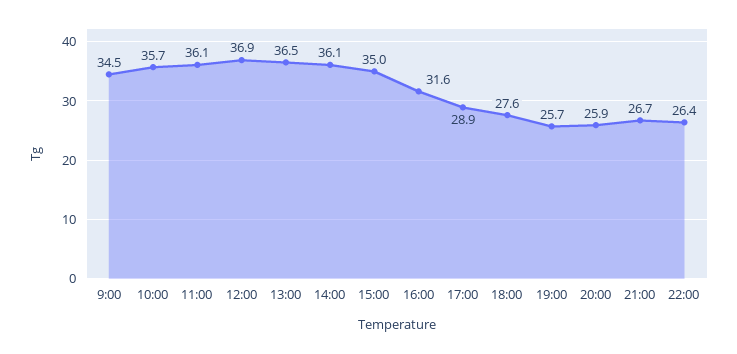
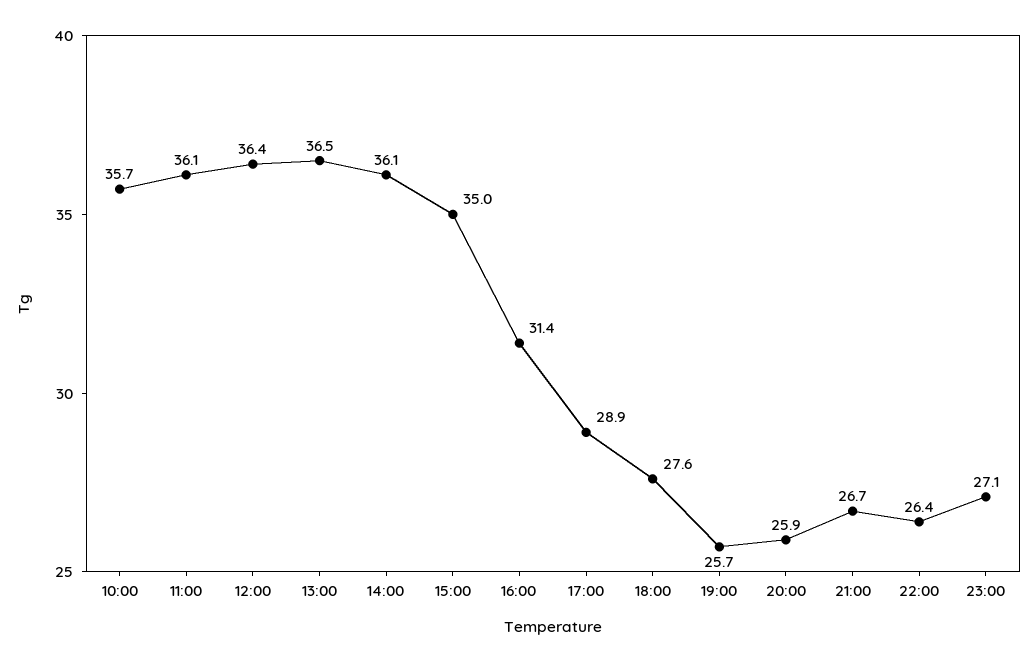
9:00: 34.5 -> none
12:00: 36.9 -> 36.4
16:00: 31.6 -> 31.4
23:00: none -> 27.1

